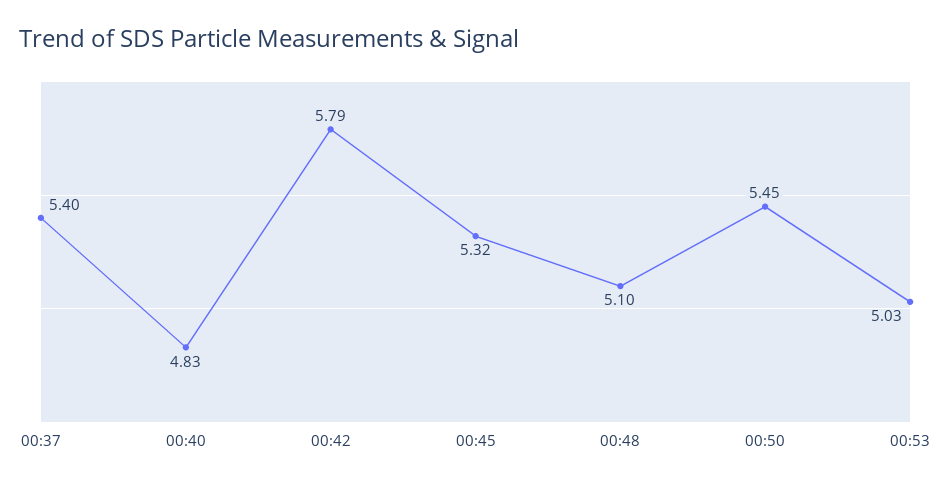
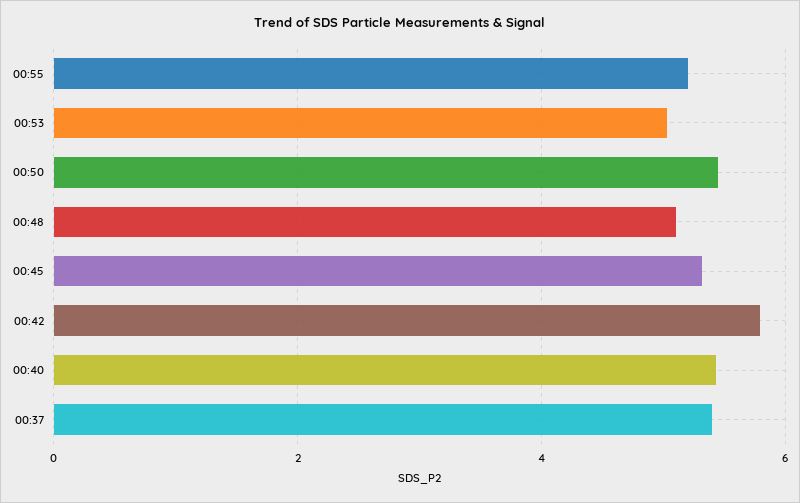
00:40: 4.83 -> 5.4
00:55: none -> 5.2

